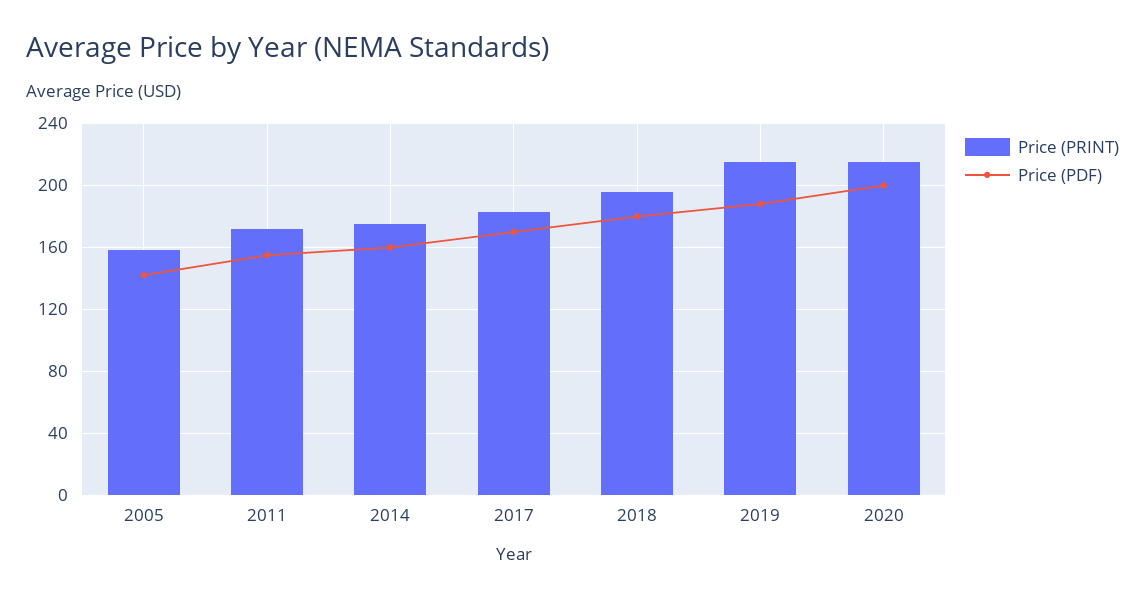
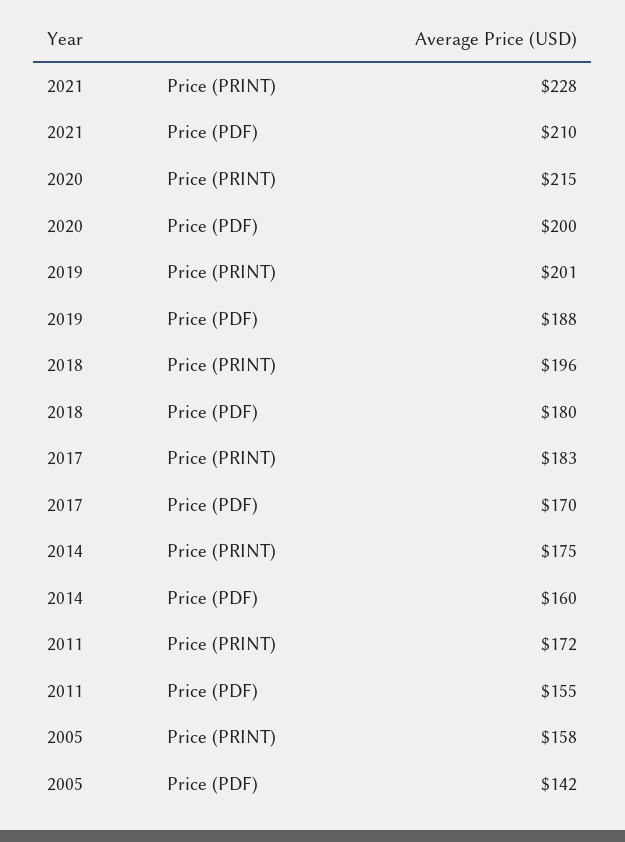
Price (PRINT), 2019: 215 -> 201
Price (PRINT), 2021: none -> 228
Price (PDF), 2021: none -> 210

